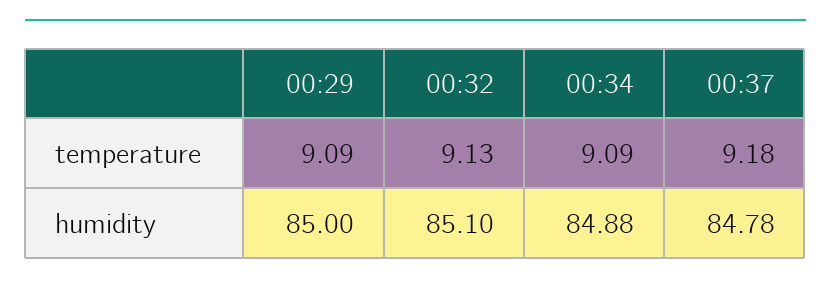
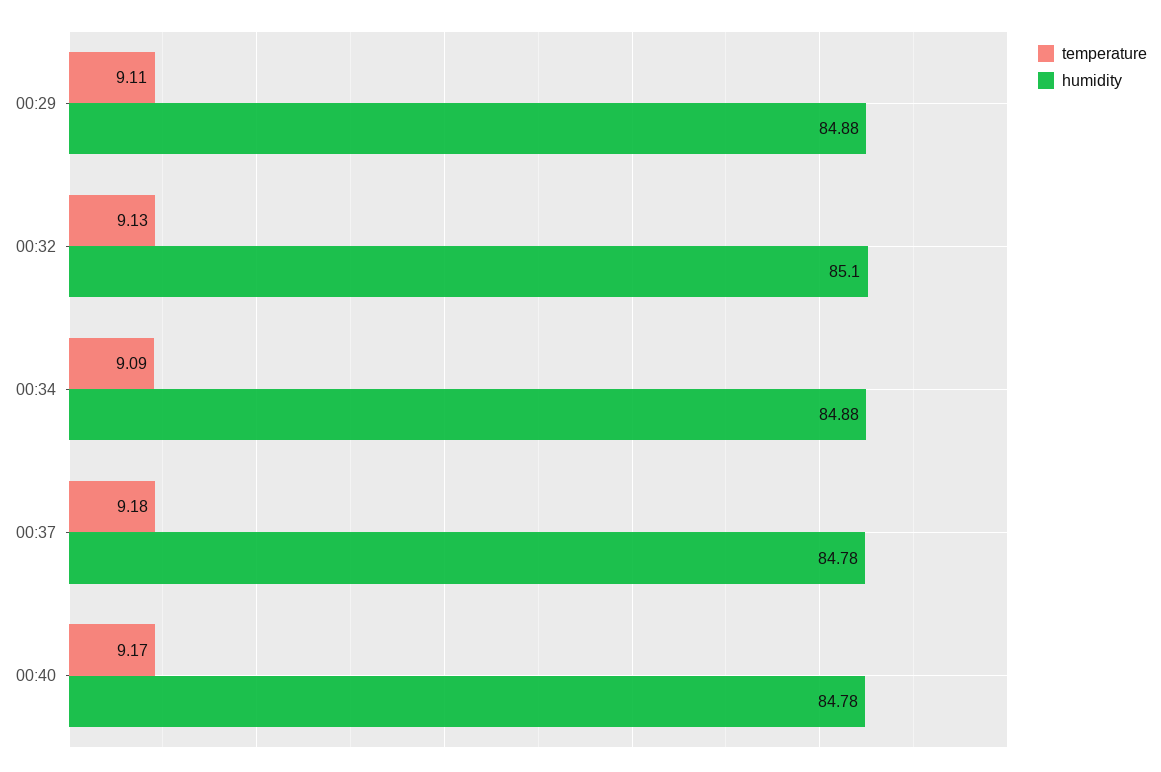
temperature, 00:29: 9.09 -> 9.11
humidity, 00:29: 85 -> 84.88
temperature, 00:40: none -> 9.17
humidity, 00:40: none -> 84.78

